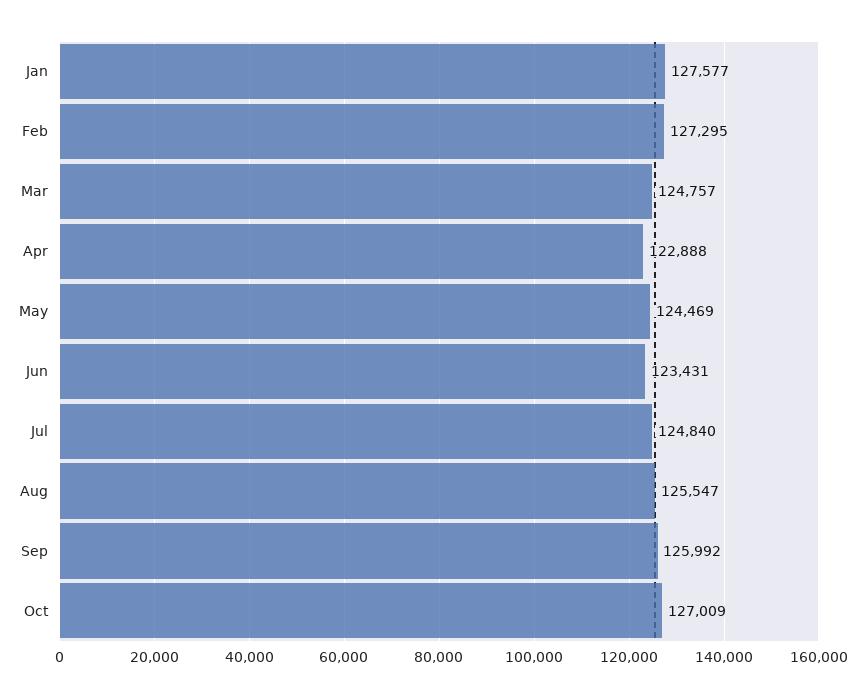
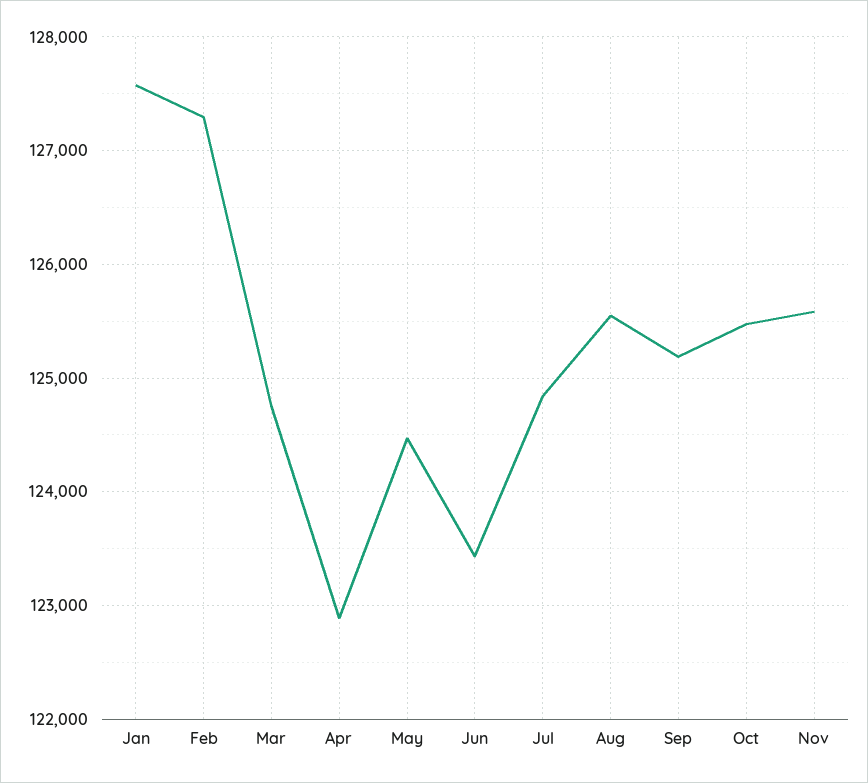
Sep: 125992 -> 125200
Oct: 127009 -> 125500
Nov: none -> 125600

